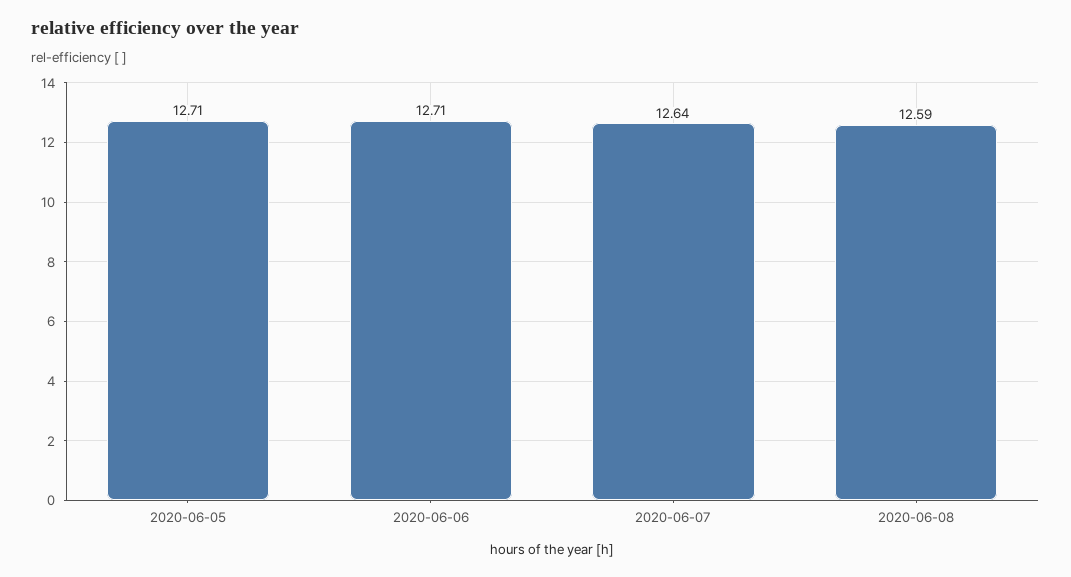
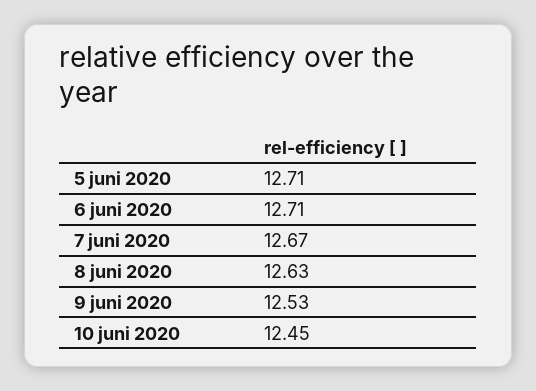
2020-06-07: 12.64 -> 12.67
2020-06-08: 12.59 -> 12.63
9 juni 2020: none -> 12.53
10 juni 2020: none -> 12.45

